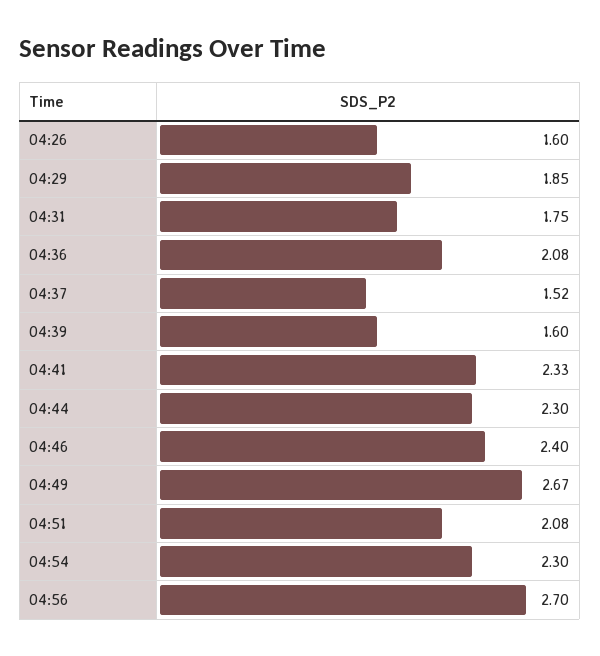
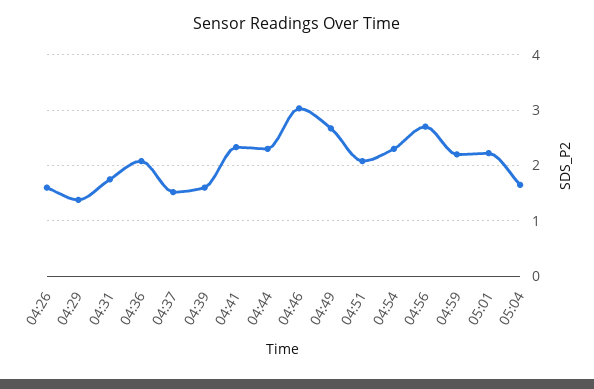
04:29: 1.85 -> 1.4
04:46: 2.4 -> 3
04:59: none -> 2.2
05:01: none -> 2.2
05:04: none -> 1.6

